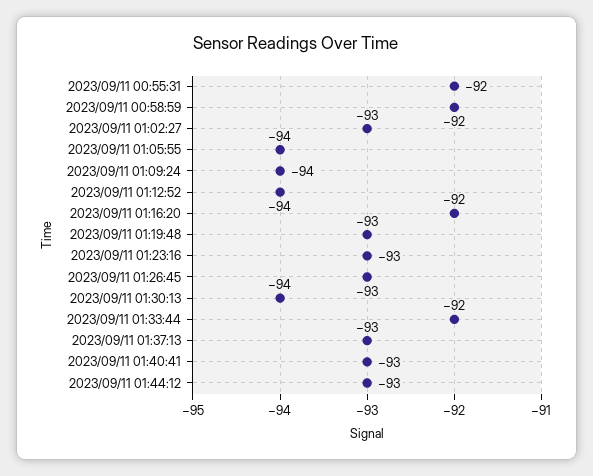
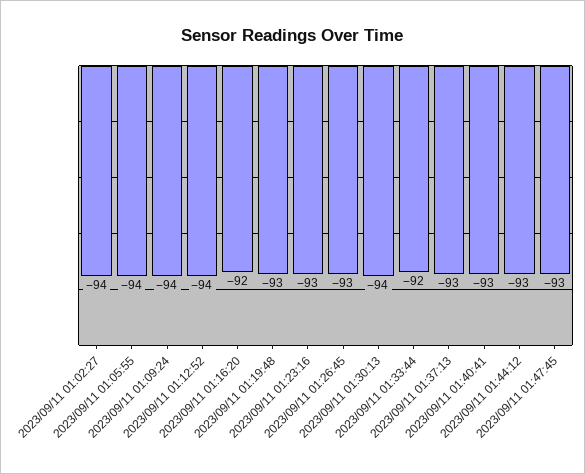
2023/09/11 00:55:31: -92 -> none
2023/09/11 00:58:59: -92 -> none
2023/09/11 01:02:27: -93 -> -94
2023/09/11 01:47:45: none -> -93

